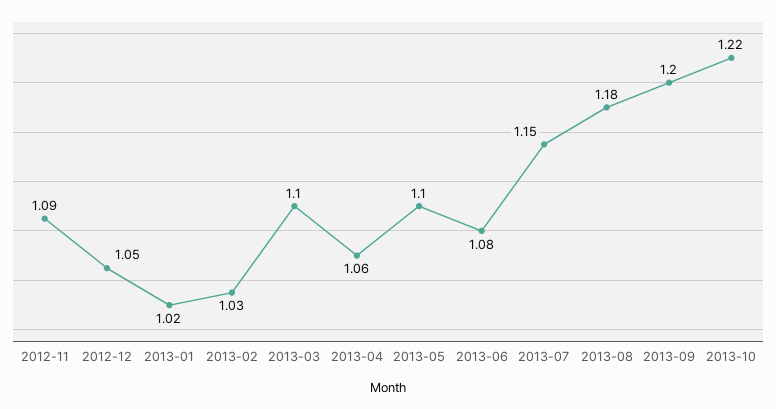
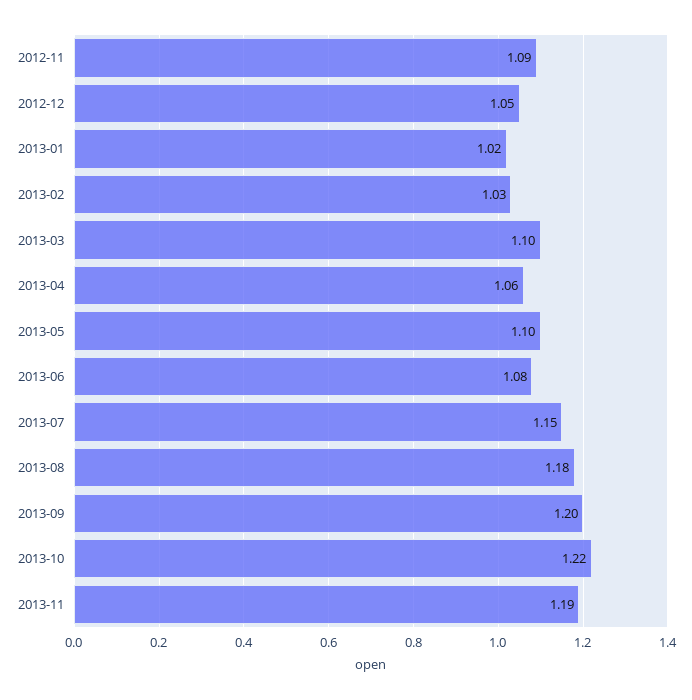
2013-11: none -> 1.19

